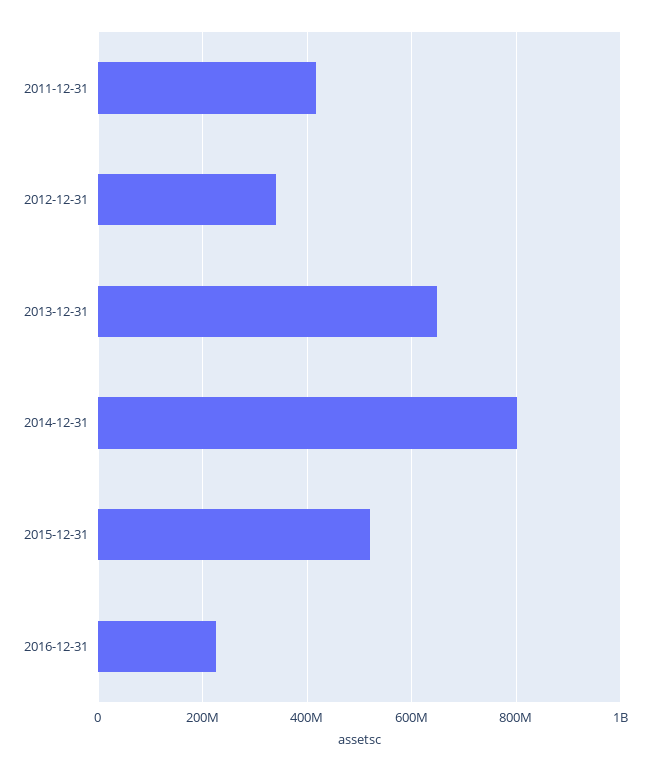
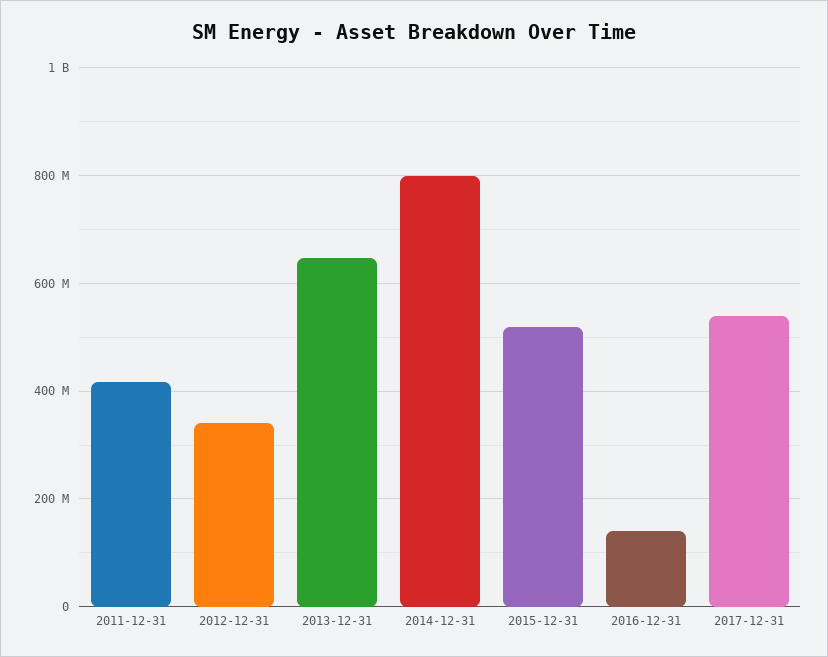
2016-12-31: 220000000 -> 140000000
2017-12-31: none -> 540000000

